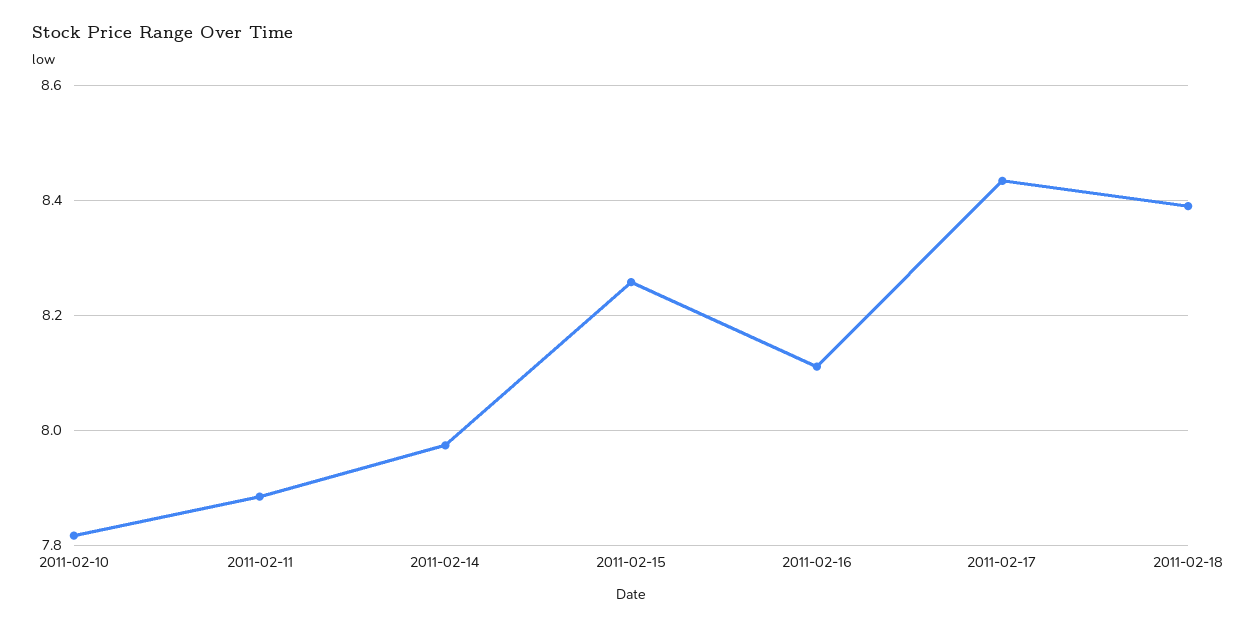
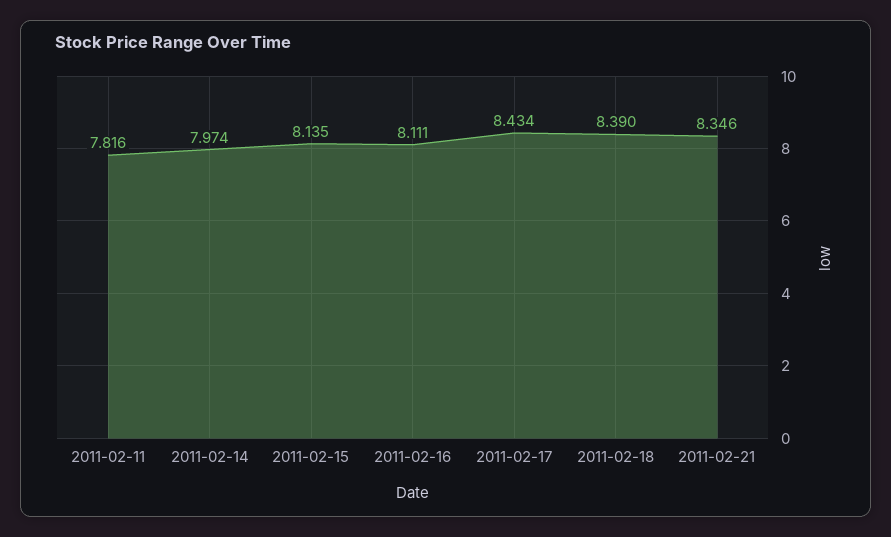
2011-02-10: 7.82 -> none
2011-02-11: 7.88 -> 7.816
2011-02-15: 8.26 -> 8.135
2011-02-21: none -> 8.346

